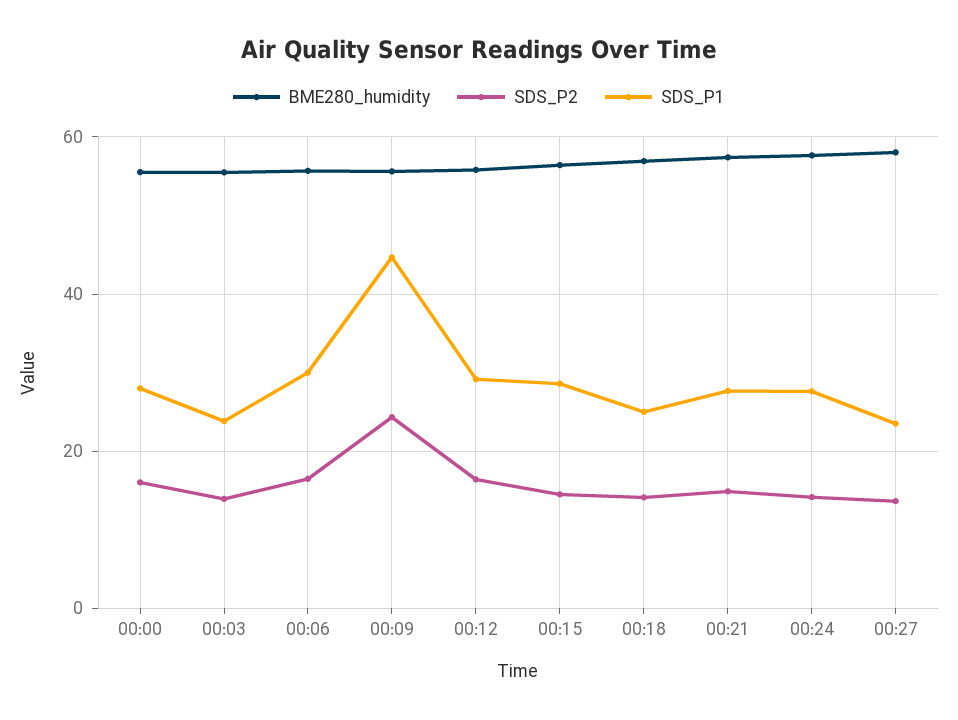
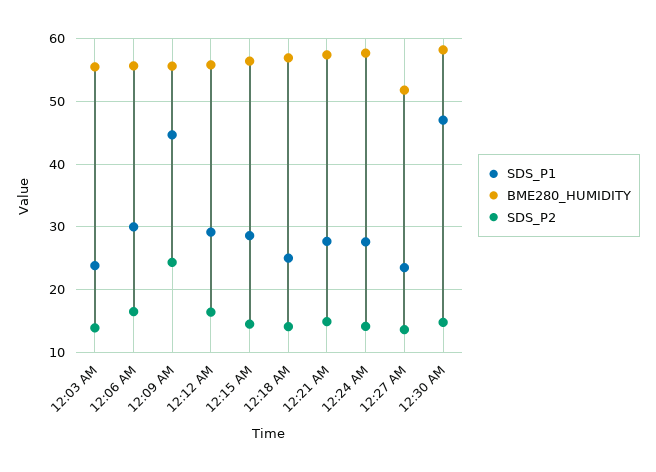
BME280_humidity, 00:00: 56 -> none
SDS_P2, 00:00: 16 -> none
SDS_P1, 00:00: 28 -> none
BME280_humidity, 00:27: 58 -> 52
SDS_P1, 12:30 AM: none -> 47
BME280_humidity, 12:30 AM: none -> 58
SDS_P2, 12:30 AM: none -> 15

